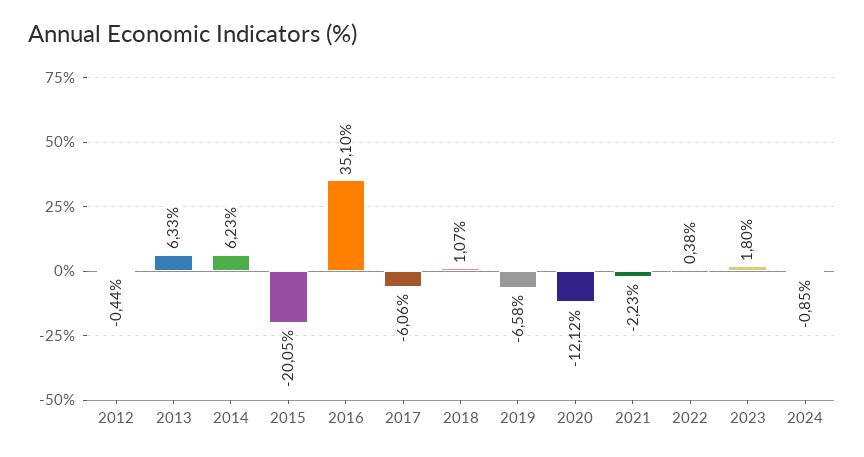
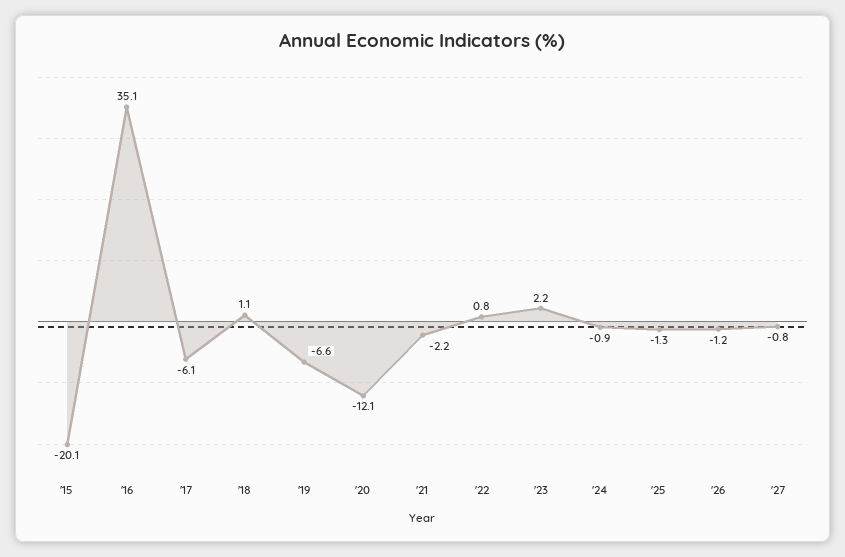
2012: -0.44 -> none
2013: 6.33 -> none
2014: 6.23 -> none
2022: 0.38 -> 0.8
2023: 1.8 -> 2.2
'25: none -> -1.3
'26: none -> -1.2
'27: none -> -0.8

